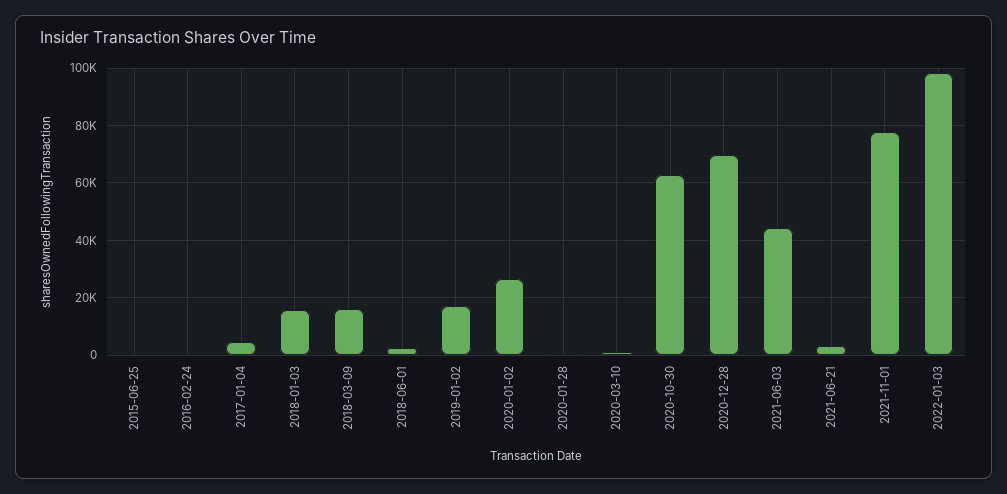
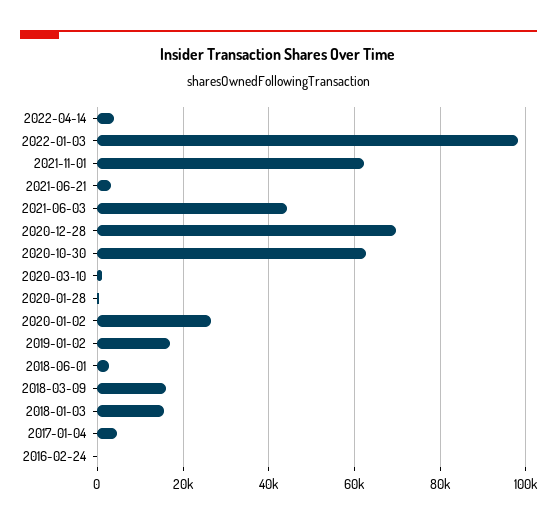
2015-06-25: 0 -> none
2021-11-01: 77500 -> 62000
2022-04-14: none -> 4000

